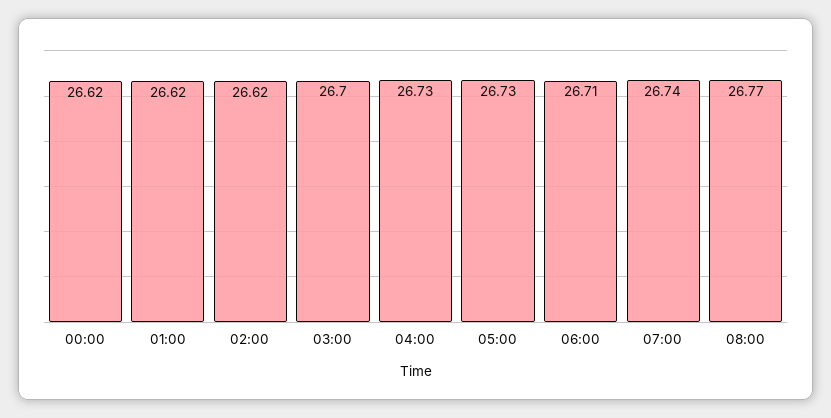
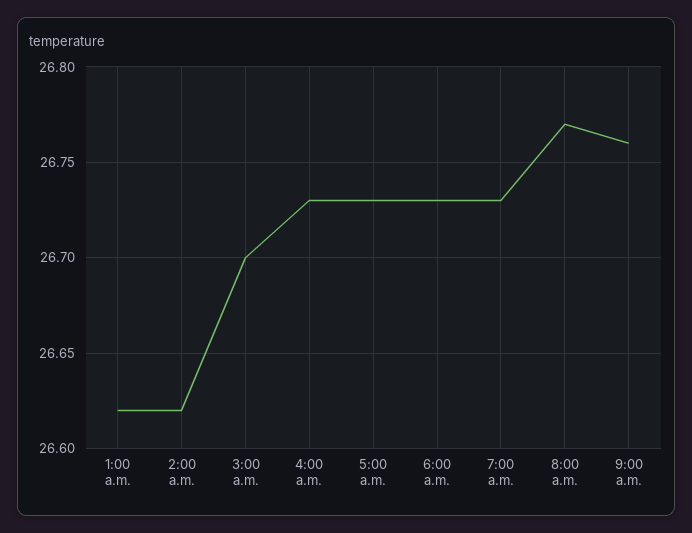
00:00: 26.62 -> none
06:00: 26.71 -> 26.73
07:00: 26.74 -> 26.73
9:00 a.m.: none -> 26.76

